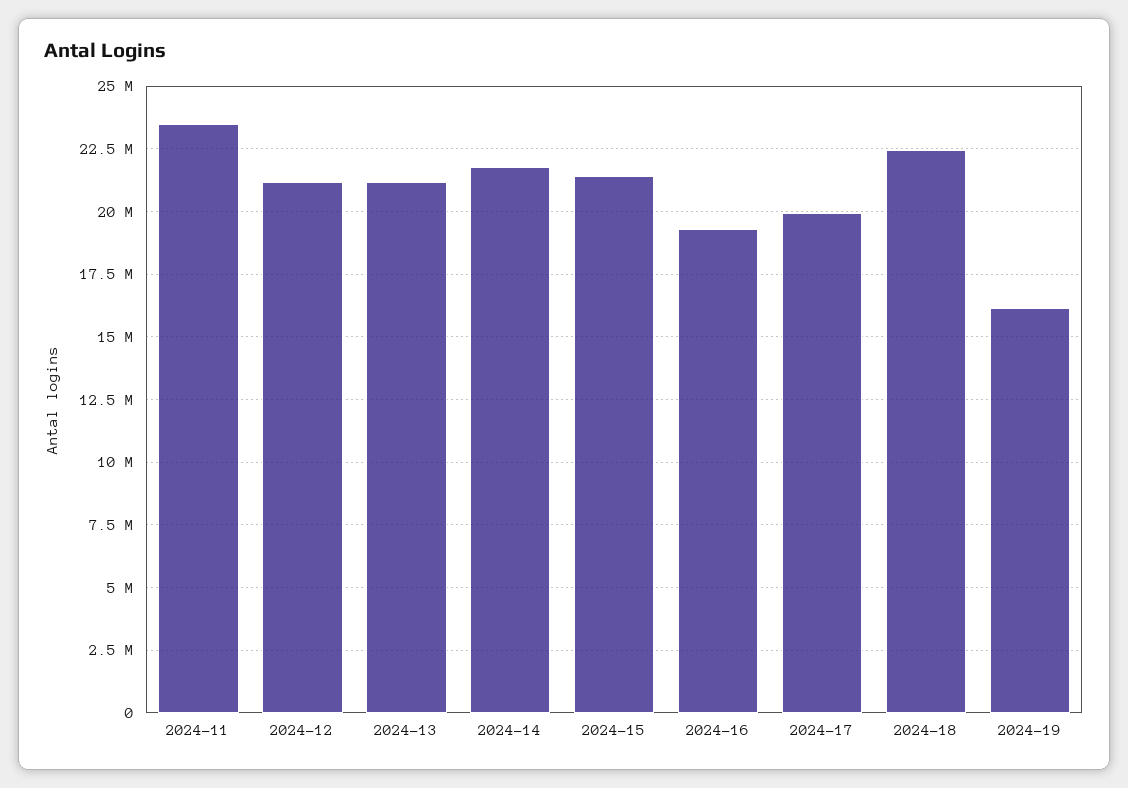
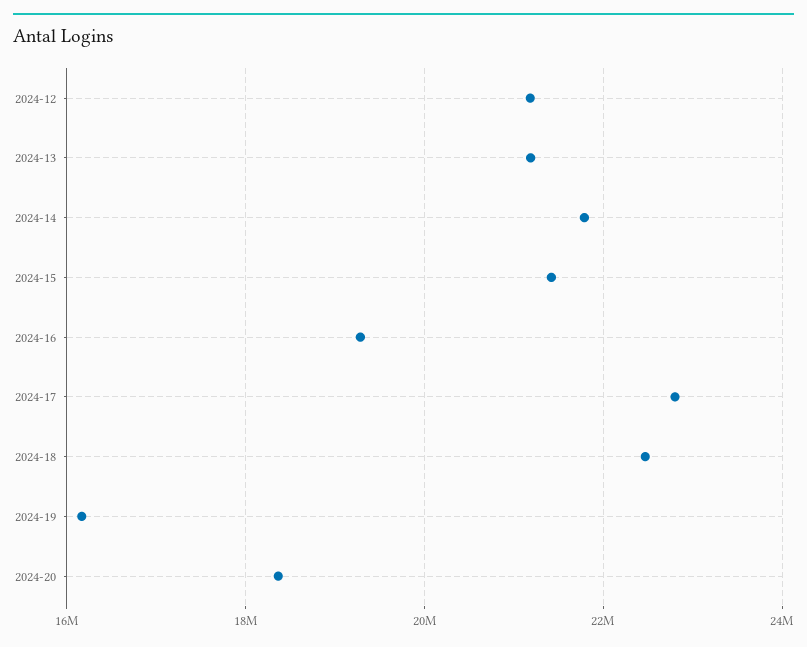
2024-11: 23500000 -> none
2024-17: 20000000 -> 22800000
2024-20: none -> 18400000

